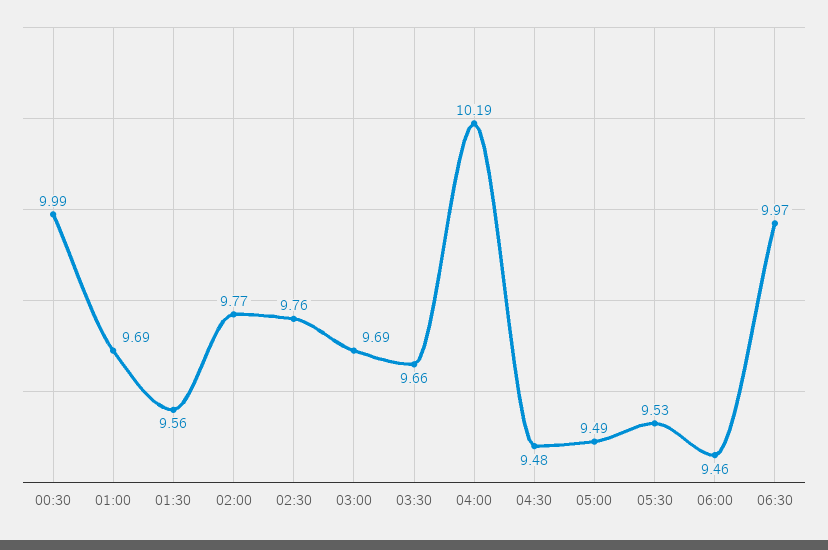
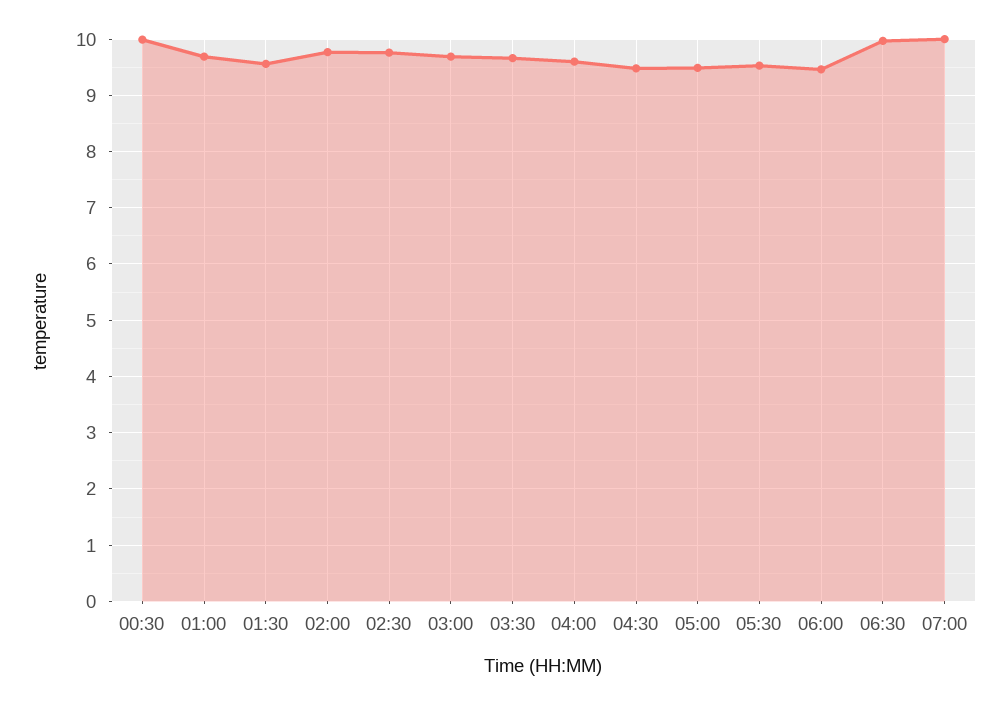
04:00: 10.19 -> 9.6
07:00: none -> 10

